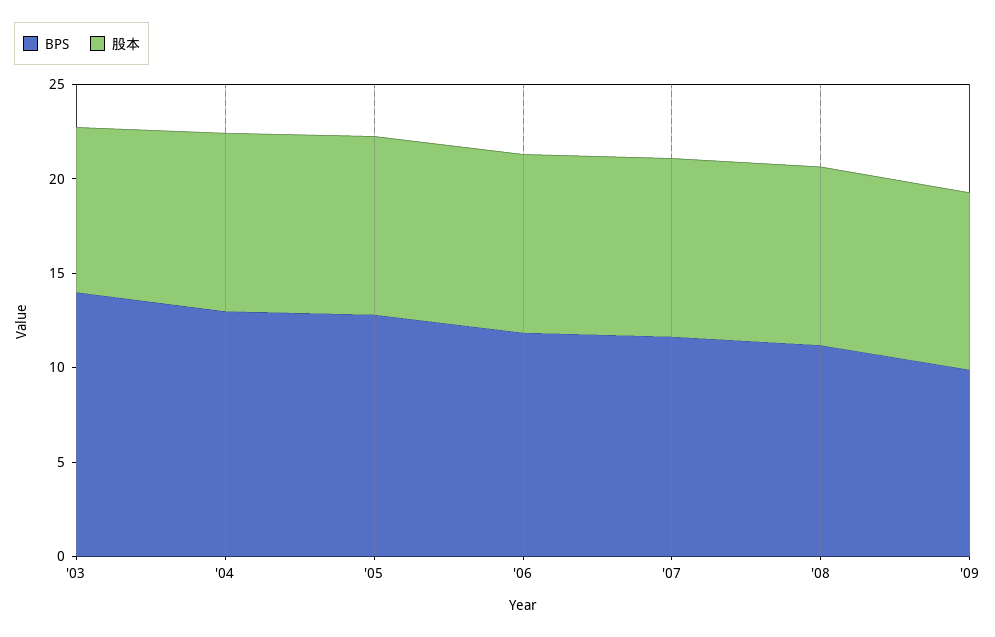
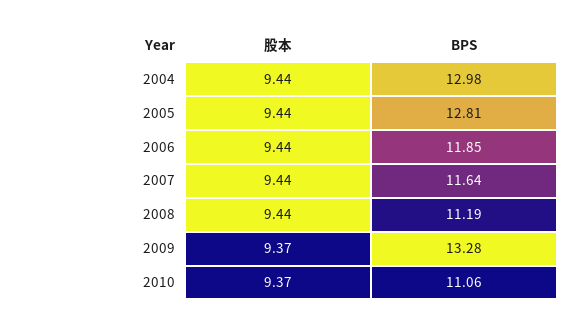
BPS, '03: 14 -> none
股本, '03: 9 -> none
BPS, '09: 10 -> 13.28
股本, 2010: none -> 9.37
BPS, 2010: none -> 11.06

